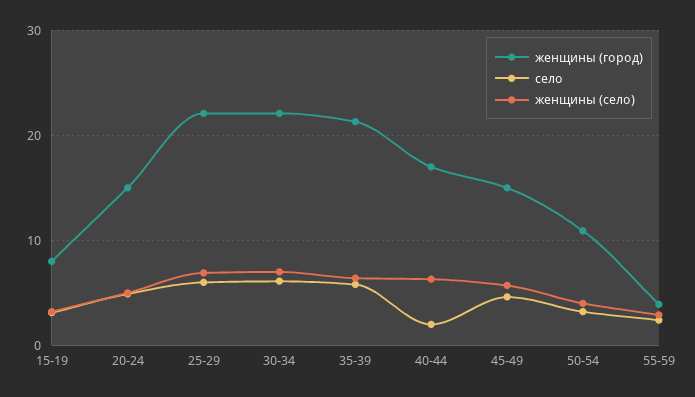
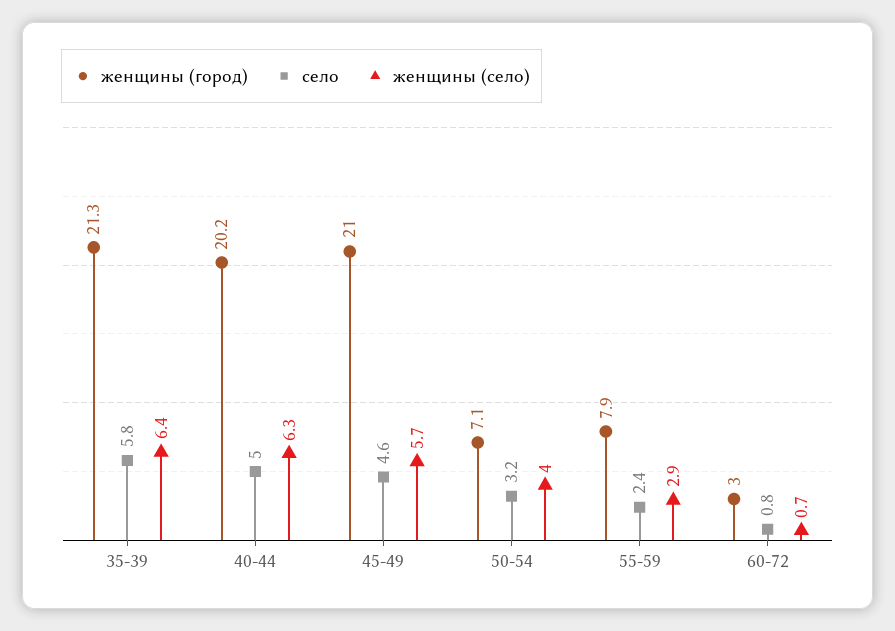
женщины (город), 15-19: 8 -> none
село, 15-19: 3 -> none
женщины (село), 15-19: 3 -> none
женщины (город), 20-24: 15 -> none
село, 20-24: 5 -> none
женщины (село), 20-24: 5 -> none
женщины (город), 25-29: 22 -> none
село, 25-29: 6 -> none
женщины (село), 25-29: 7 -> none
женщины (город), 30-34: 22 -> none
село, 30-34: 6 -> none
женщины (село), 30-34: 7 -> none
женщины (город), 40-44: 17 -> 20.2
село, 40-44: 2 -> 5
женщины (город), 45-49: 15 -> 21
женщины (город), 50-54: 11 -> 7.1
женщины (город), 55-59: 4 -> 7.9
женщины (город), 60-72: none -> 3
село, 60-72: none -> 0.8
женщины (село), 60-72: none -> 0.7

